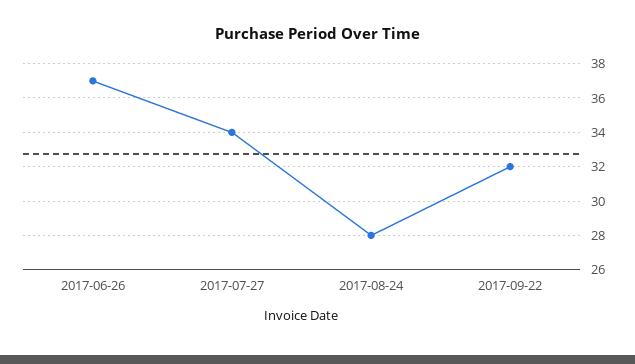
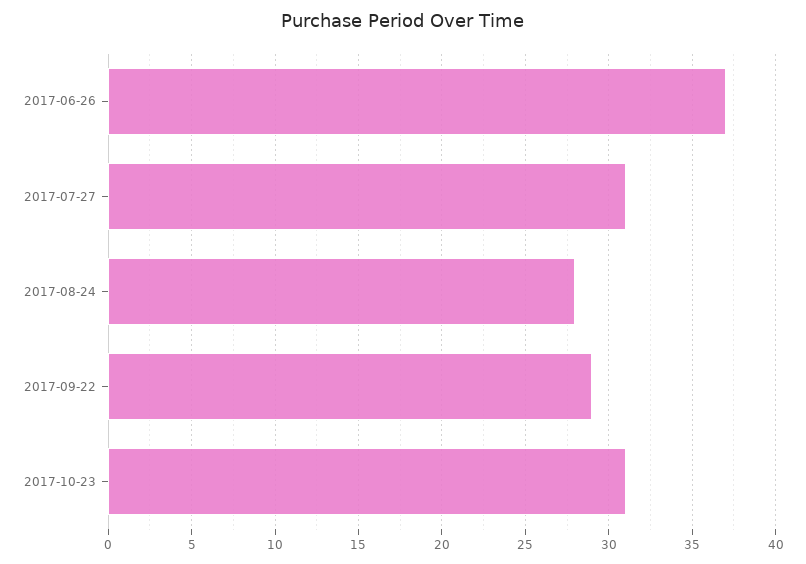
2017-07-27: 34 -> 31
2017-09-22: 32 -> 29
2017-10-23: none -> 31

